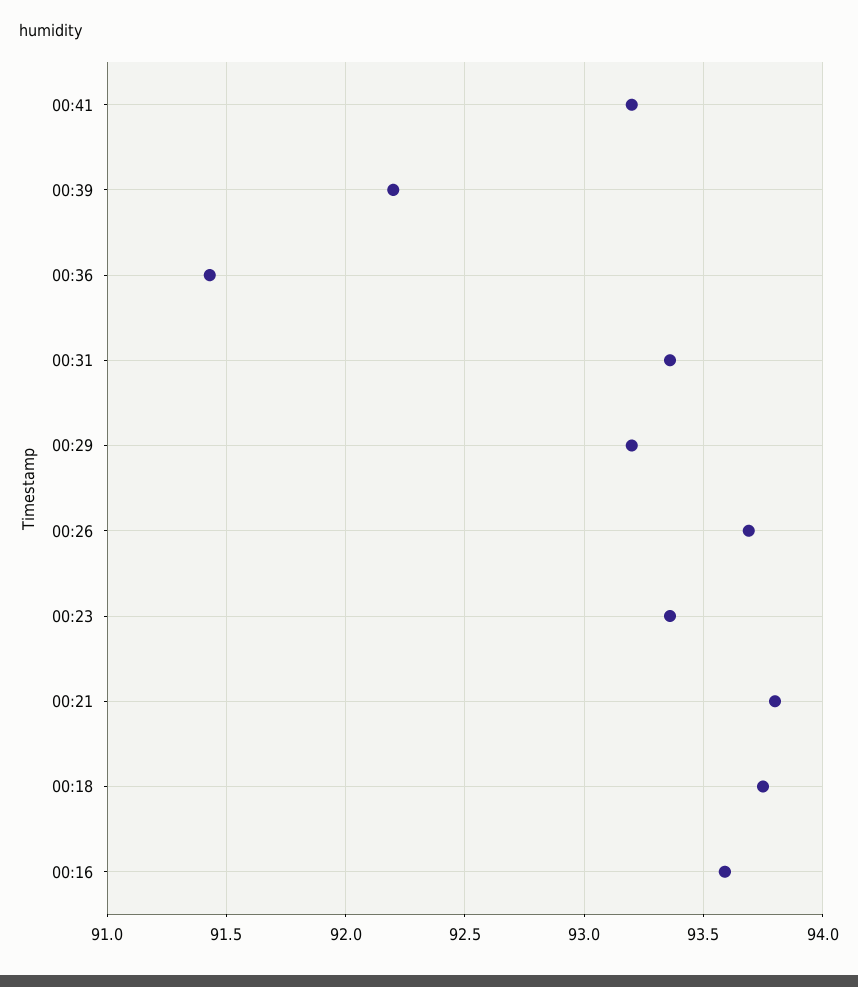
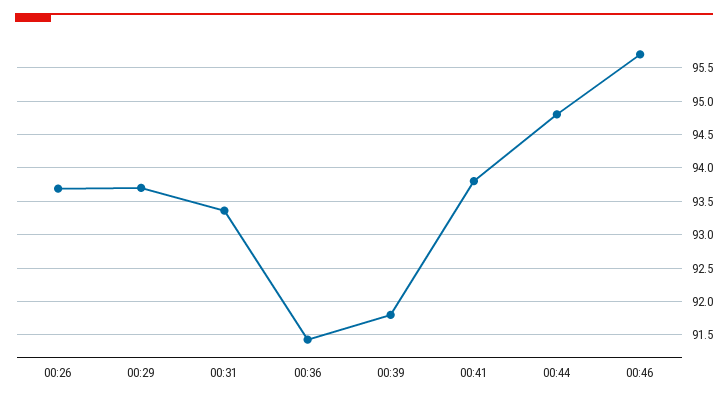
00:41: 93.2 -> 93.8
00:39: 92.2 -> 91.8
00:29: 93.2 -> 93.7
00:23: 93.35 -> none
00:21: 93.8 -> none
00:18: 93.75 -> none
00:16: 93.6 -> none
00:44: none -> 94.8
00:46: none -> 95.7

